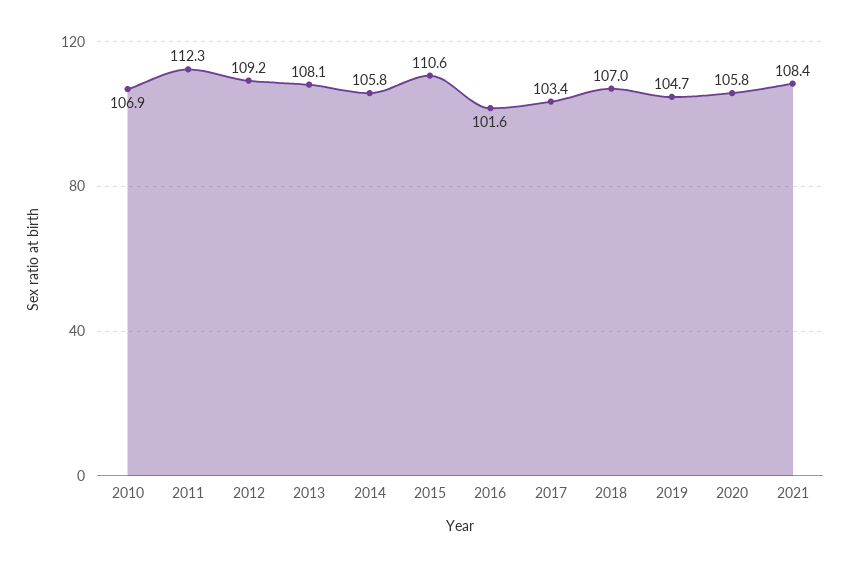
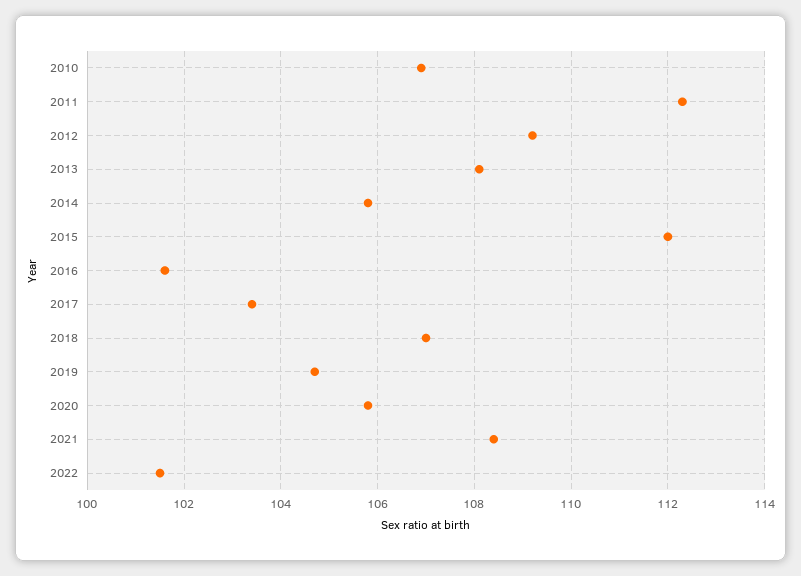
2015: 110.6 -> 112
2022: none -> 101.5

